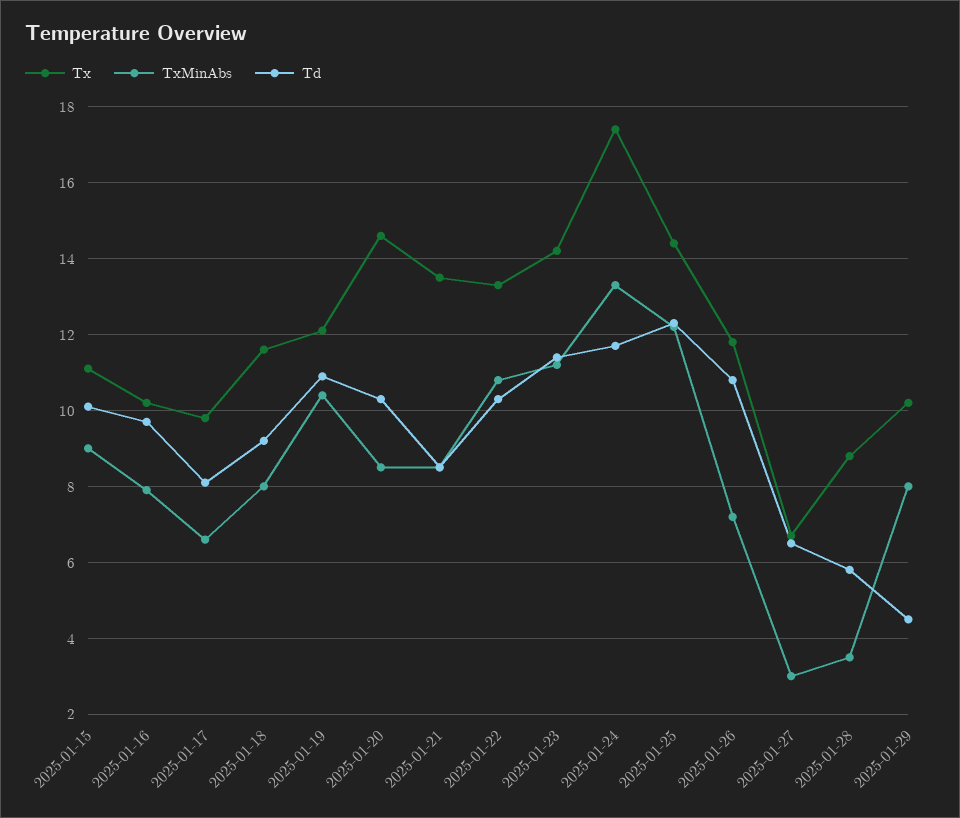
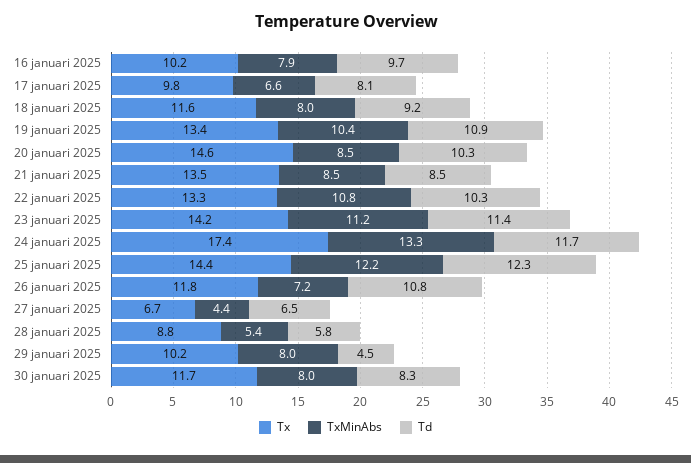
Tx, 2025-01-15: 11 -> none
TxMinAbs, 2025-01-15: 9 -> none
Td, 2025-01-15: 10 -> none
Tx, 2025-01-19: 12 -> 13.4
TxMinAbs, 2025-01-27: 3 -> 4.4
TxMinAbs, 2025-01-28: 3.5 -> 5.4
Tx, 30 januari 2025: none -> 11.7
TxMinAbs, 30 januari 2025: none -> 8
Td, 30 januari 2025: none -> 8.3

